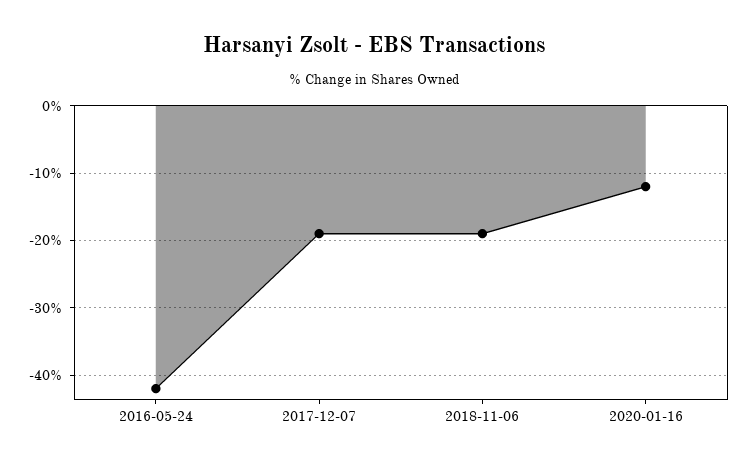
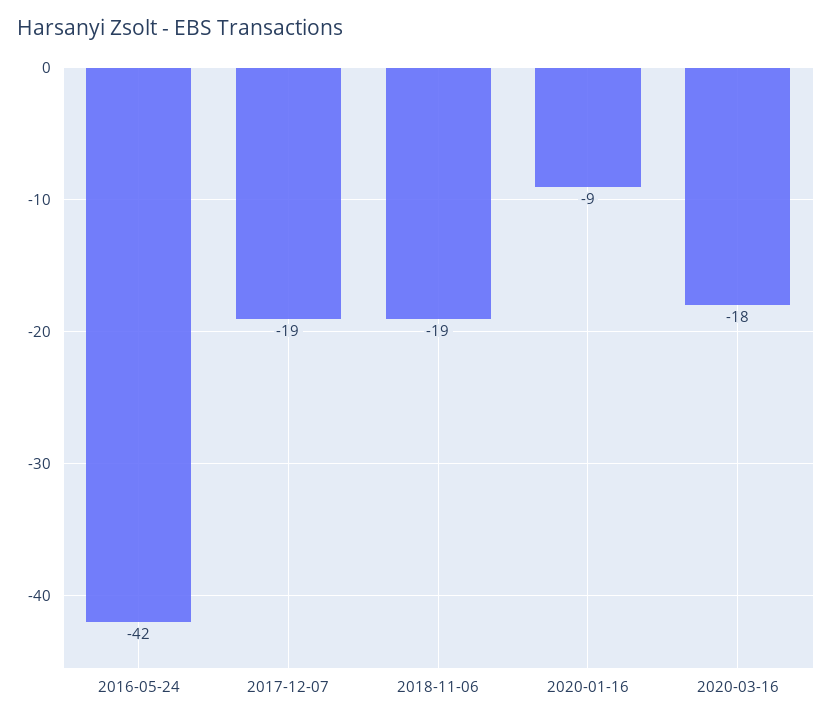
2020-01-16: -12 -> -9
2020-03-16: none -> -18

